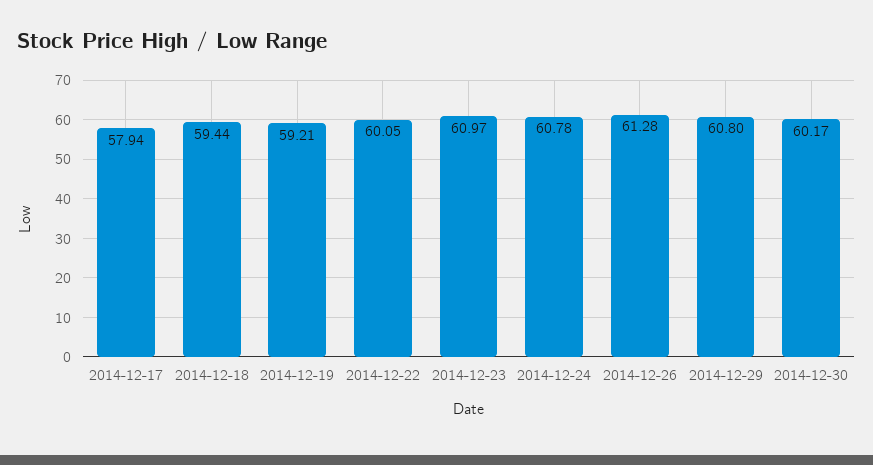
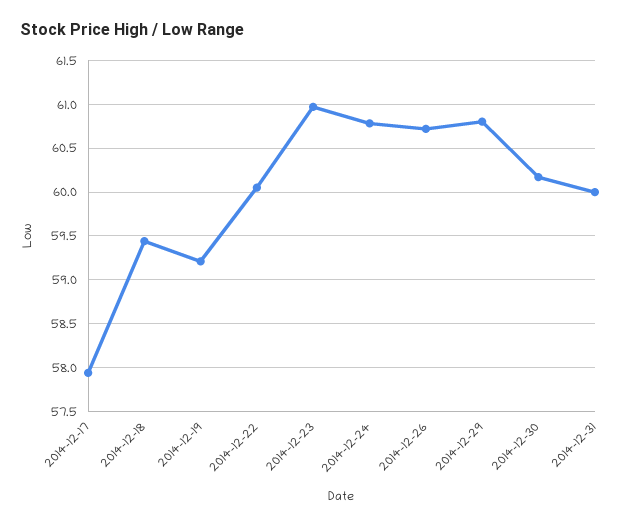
2014-12-26: 61.28 -> 60.7
2014-12-31: none -> 60

